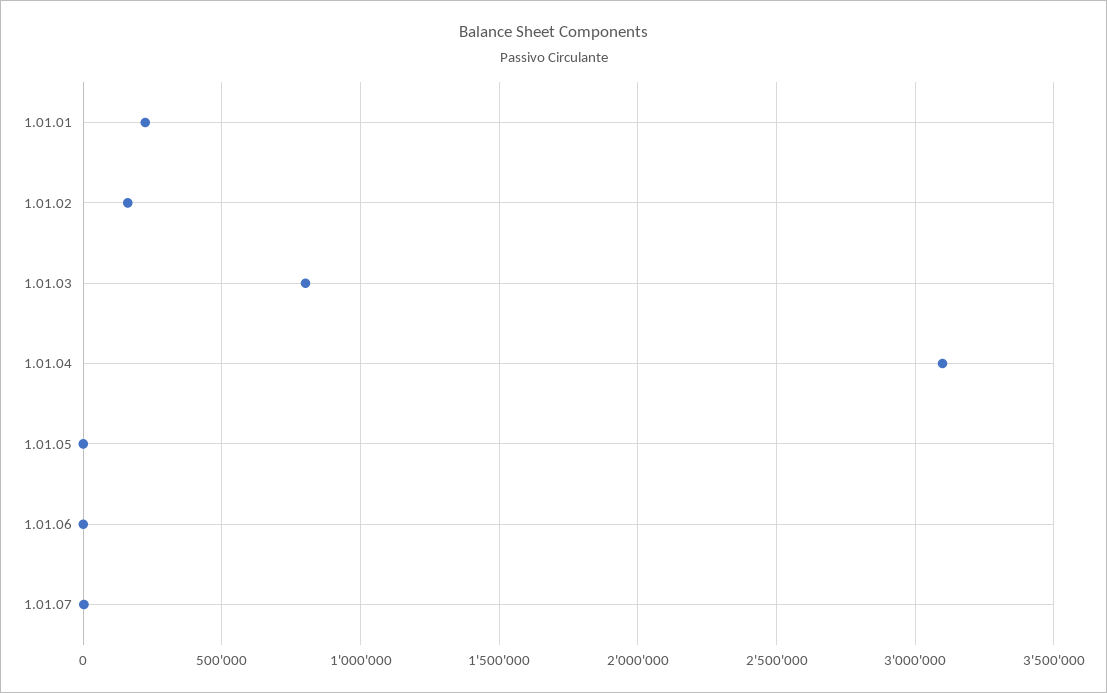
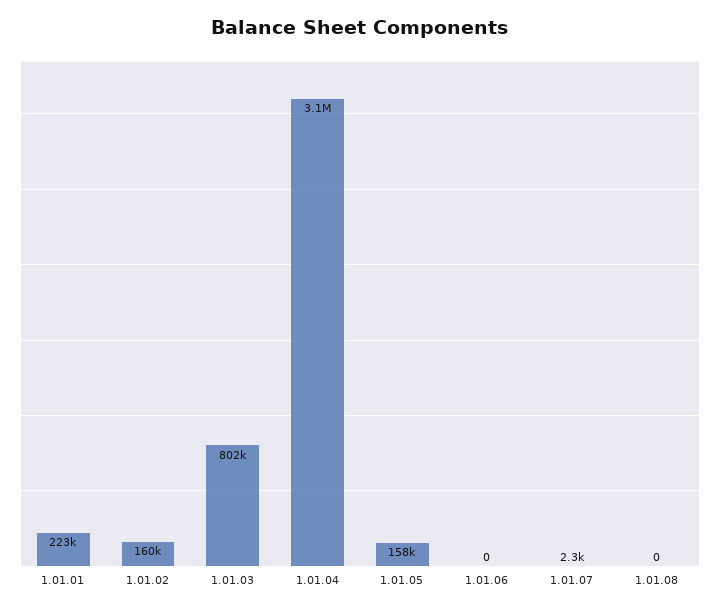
1.01.05: 0 -> 158000
1.01.08: none -> 0

